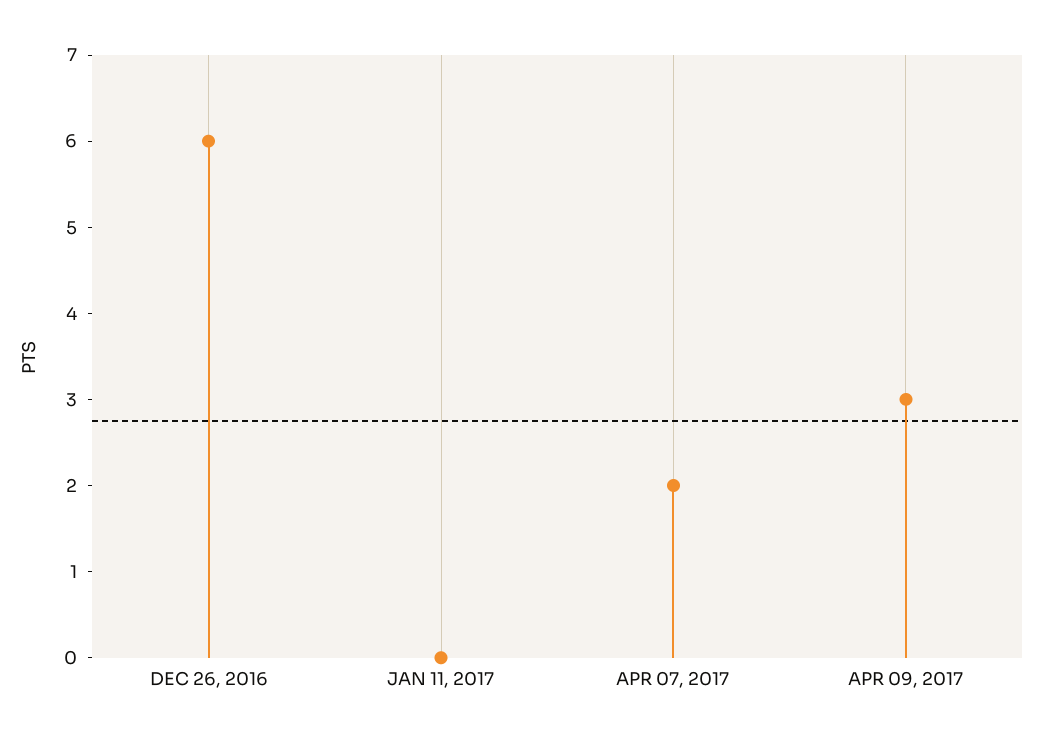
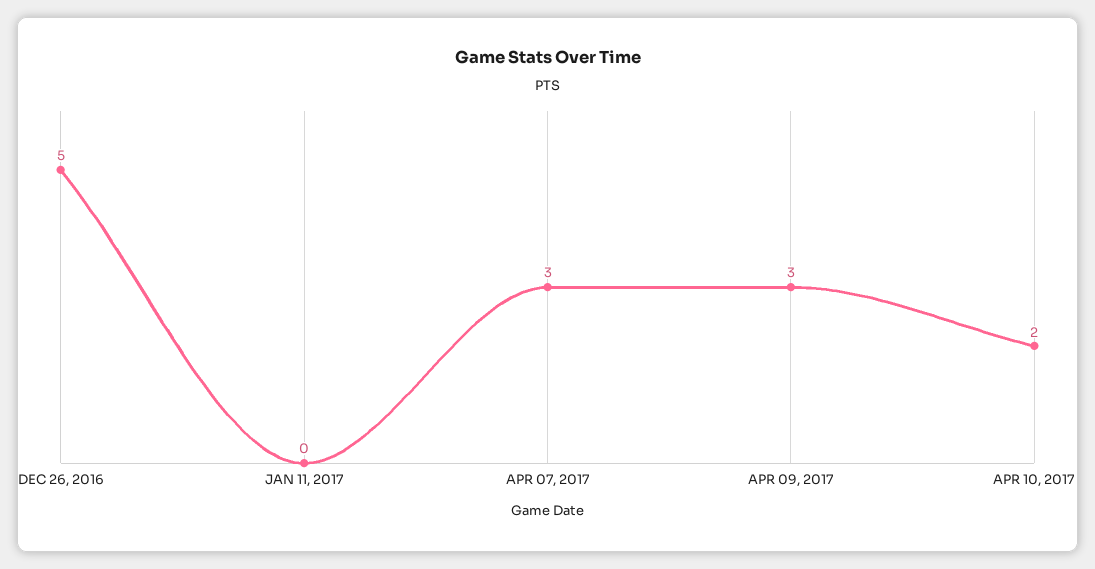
DEC 26, 2016: 6 -> 5
APR 07, 2017: 2 -> 3
APR 10, 2017: none -> 2

